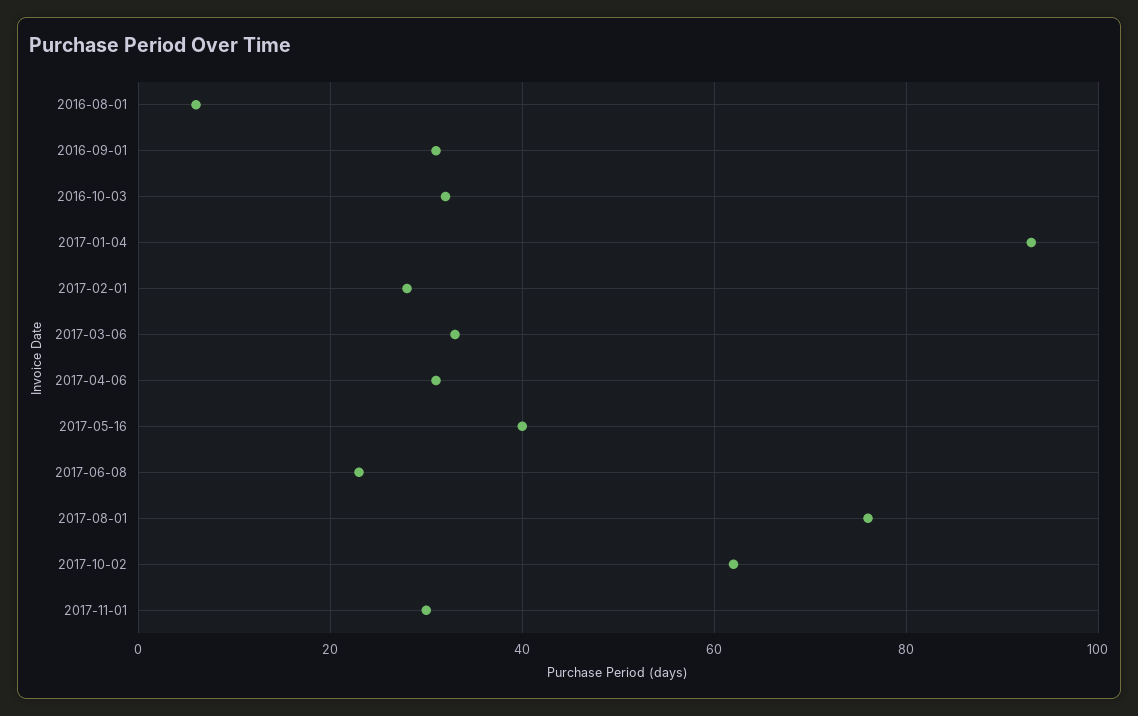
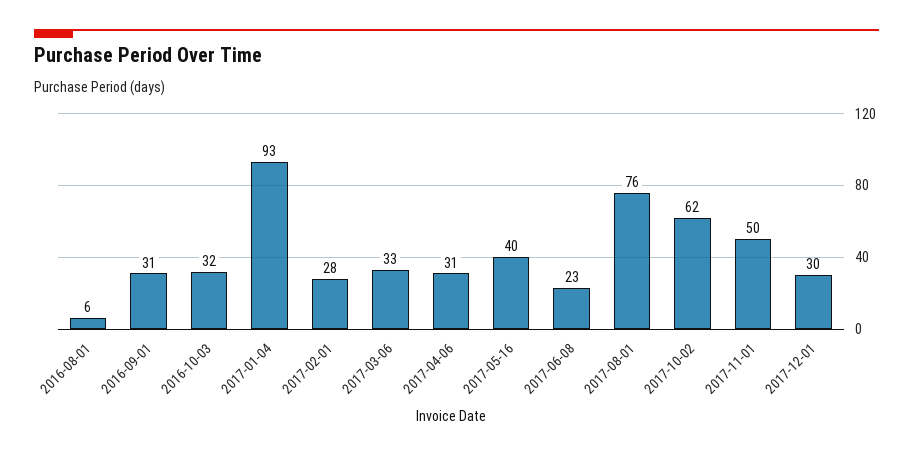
2017-11-01: 30 -> 50
2017-12-01: none -> 30

